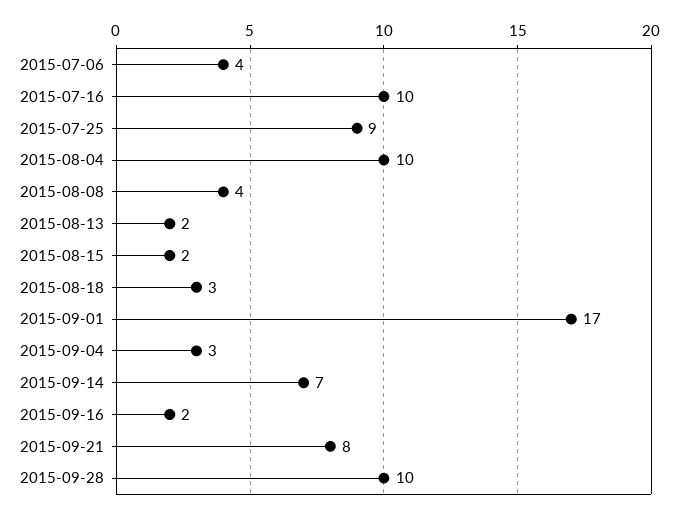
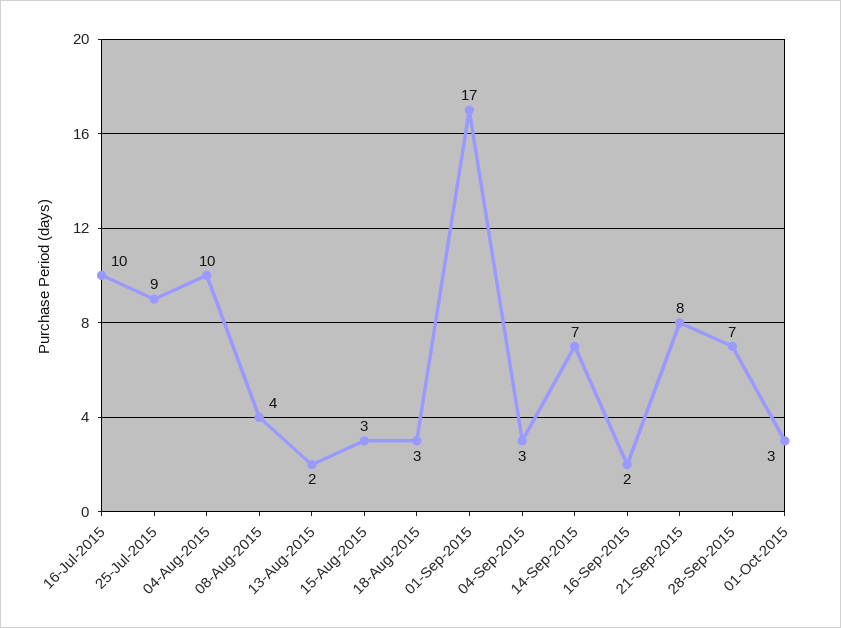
2015-07-06: 4 -> none
2015-08-15: 2 -> 3
2015-09-28: 10 -> 7
01-Oct-2015: none -> 3

